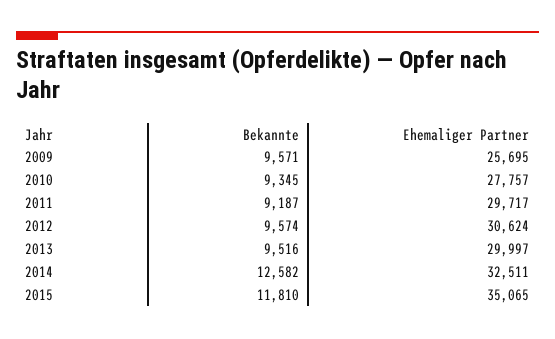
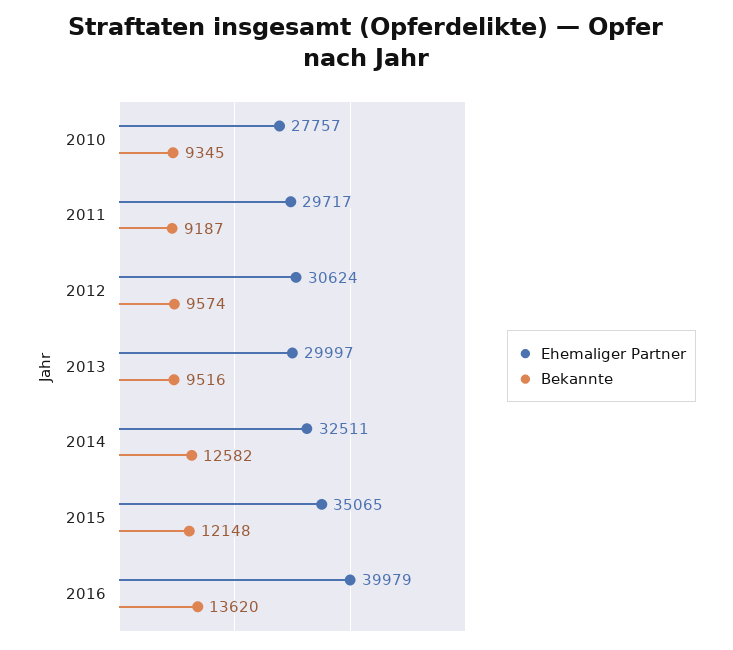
Bekannte, 2009: 9571 -> none
Ehemaliger Partner, 2009: 25695 -> none
Bekannte, 2015: 11810 -> 12148
Ehemaliger Partner, 2016: none -> 39979
Bekannte, 2016: none -> 13620

